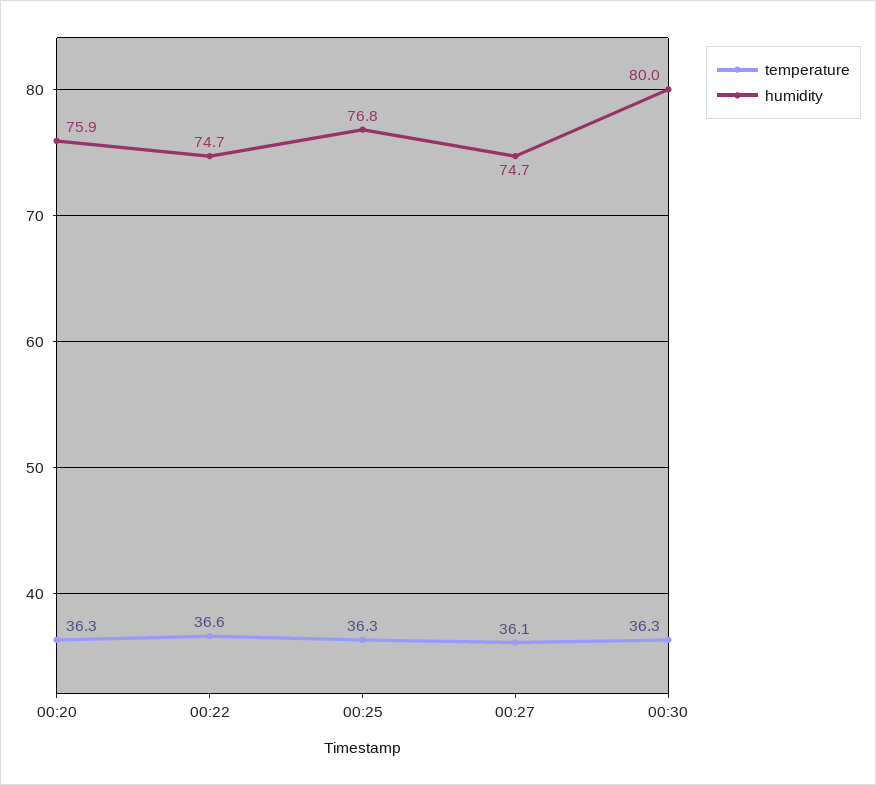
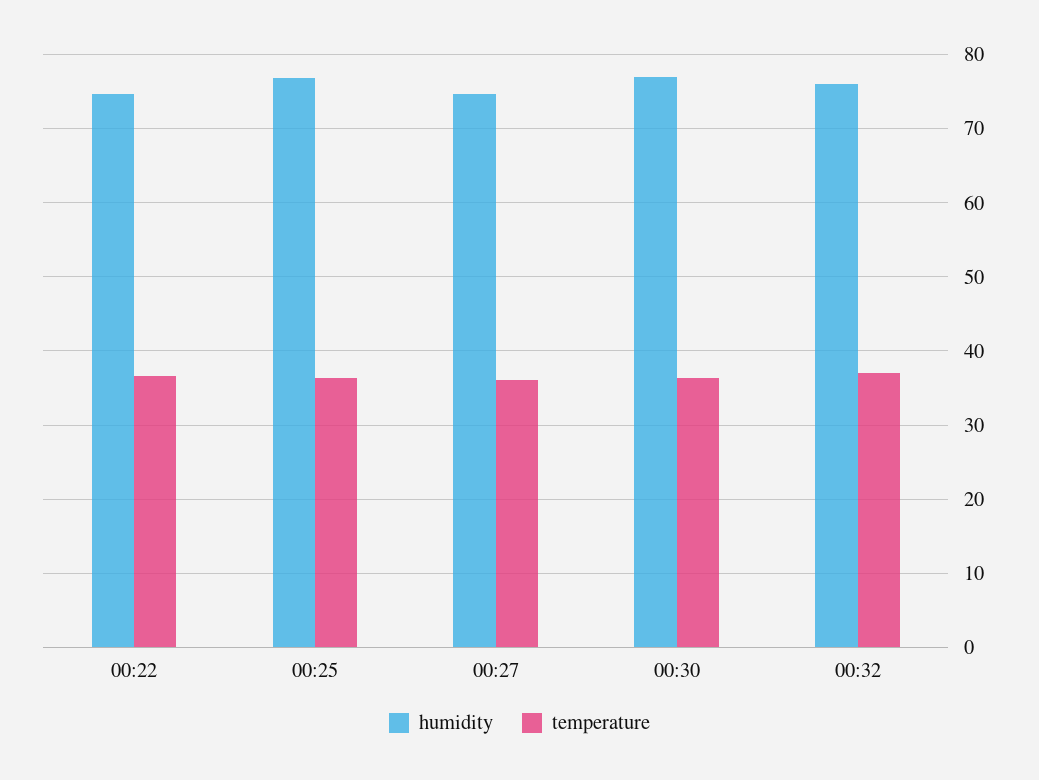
temperature, 00:20: 36.3 -> none
humidity, 00:20: 75.9 -> none
humidity, 00:30: 80 -> 77
humidity, 00:32: none -> 76
temperature, 00:32: none -> 37

